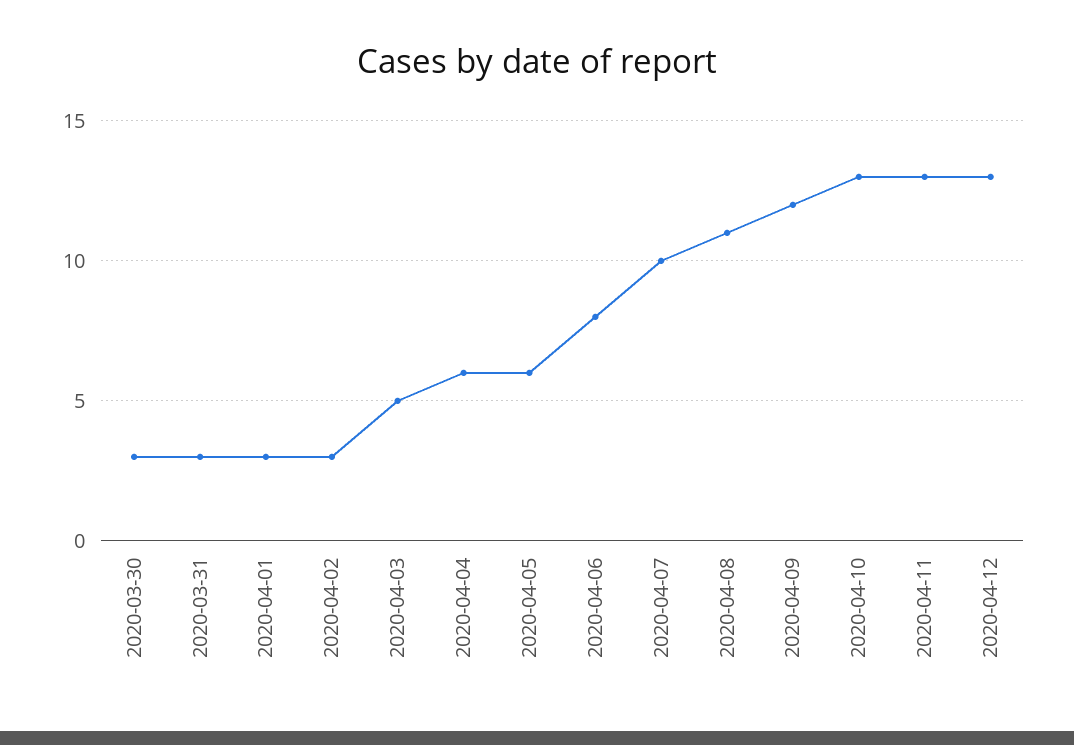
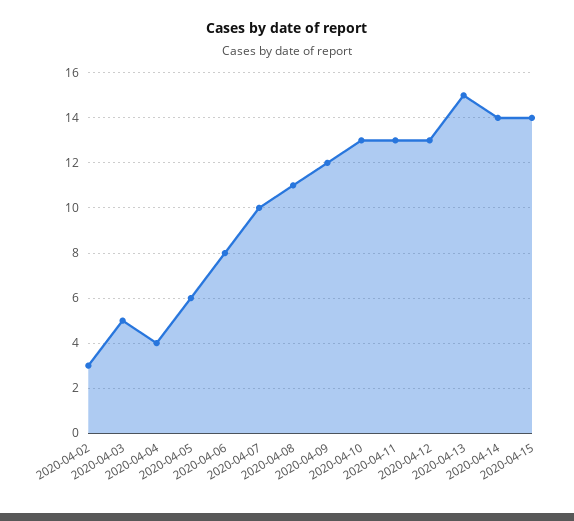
2020-03-30: 3 -> none
2020-03-31: 3 -> none
2020-04-01: 3 -> none
2020-04-04: 6 -> 4
2020-04-13: none -> 15
2020-04-14: none -> 14
2020-04-15: none -> 14

